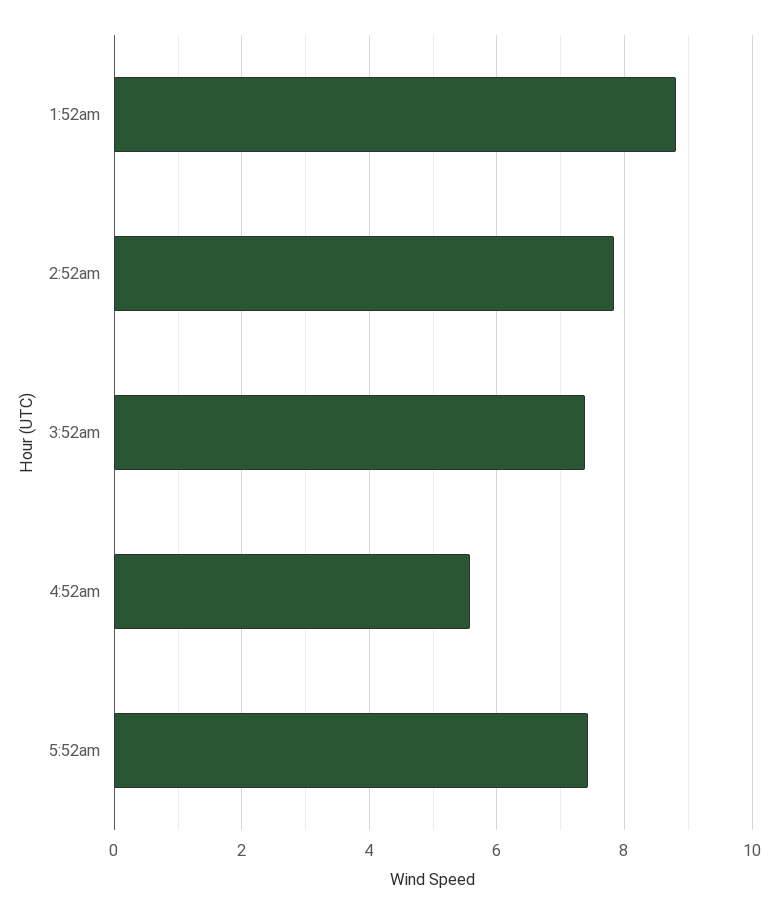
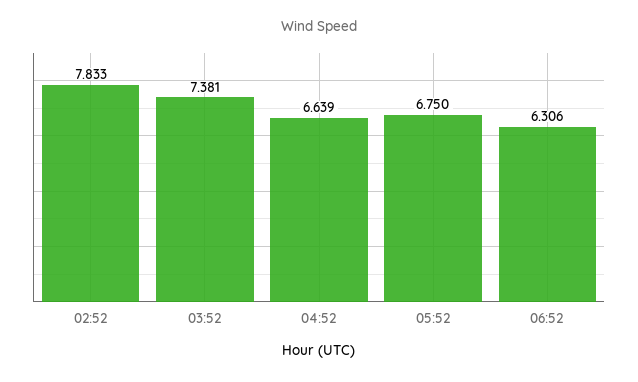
1:52am: 8.8 -> none
4:52am: 5.6 -> 6.639
5:52am: 7.4 -> 6.75
06:52: none -> 6.306

